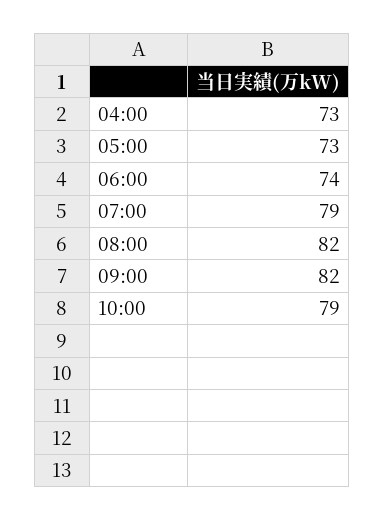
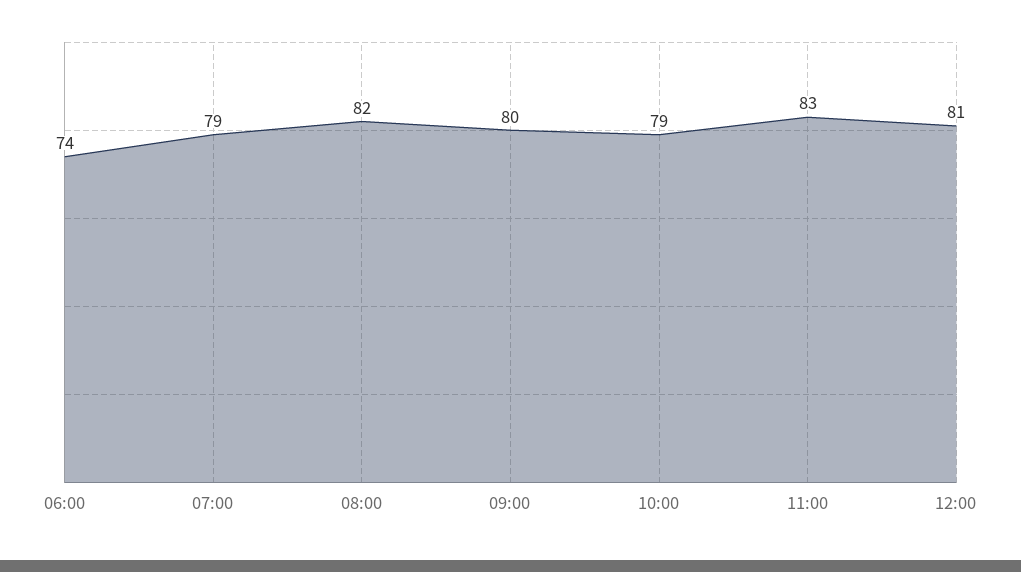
04:00: 73 -> none
05:00: 73 -> none
09:00: 82 -> 80
11:00: none -> 83
12:00: none -> 81

